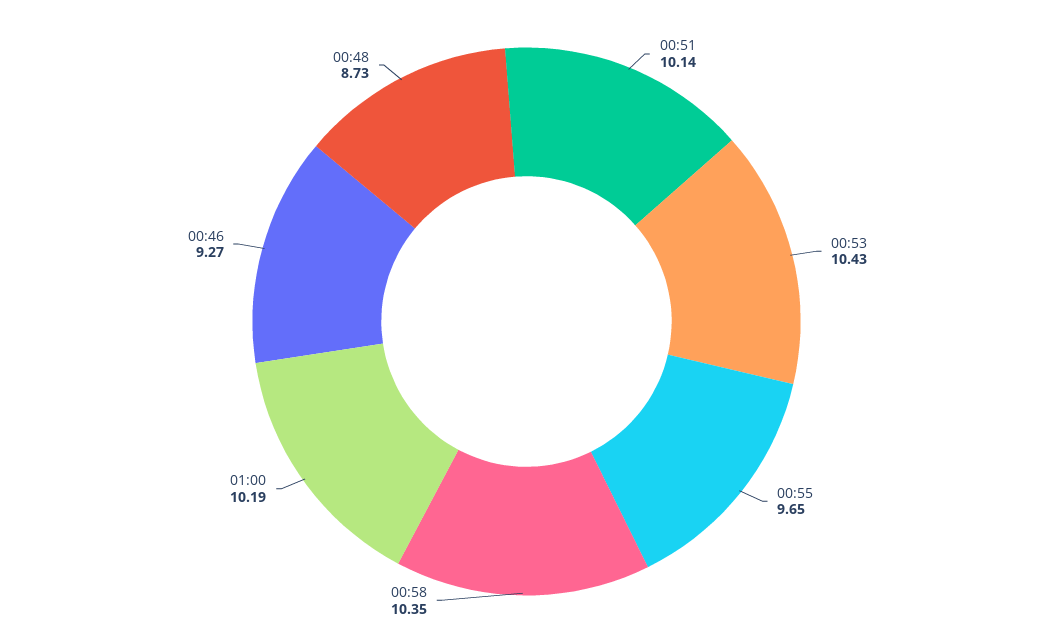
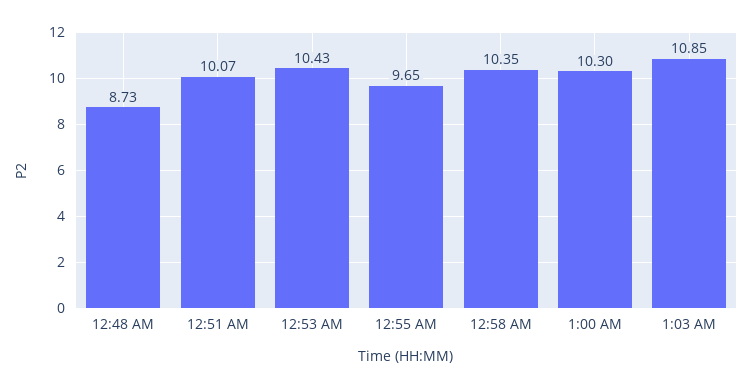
00:51: 10.14 -> 10.07
01:00: 10.19 -> 10.3
00:46: 9.27 -> none
1:03 AM: none -> 10.85

